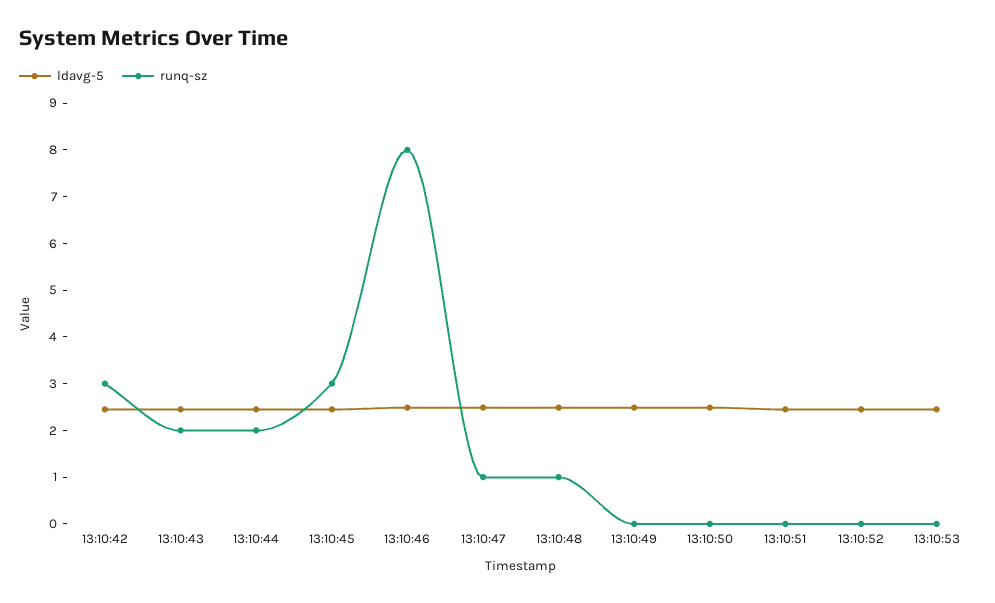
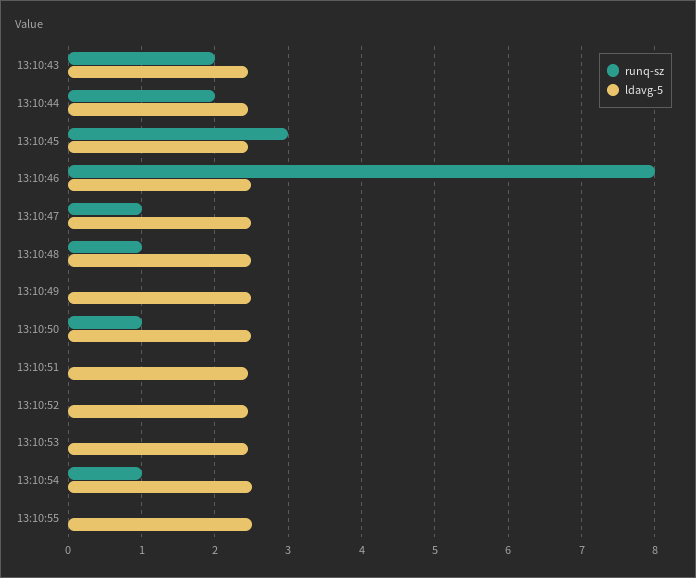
ldavg-5, 13:10:42: 2.4 -> none
runq-sz, 13:10:42: 3 -> none
runq-sz, 13:10:50: 0 -> 1
runq-sz, 13:10:54: none -> 1
ldavg-5, 13:10:54: none -> 2.5
runq-sz, 13:10:55: none -> 0
ldavg-5, 13:10:55: none -> 2.5

